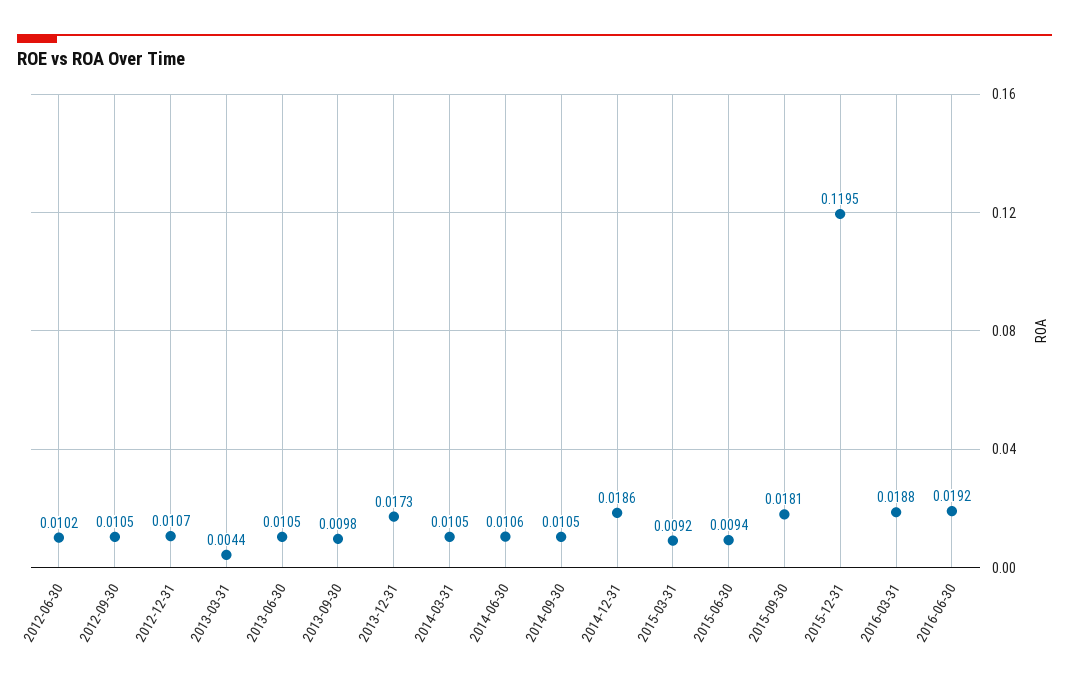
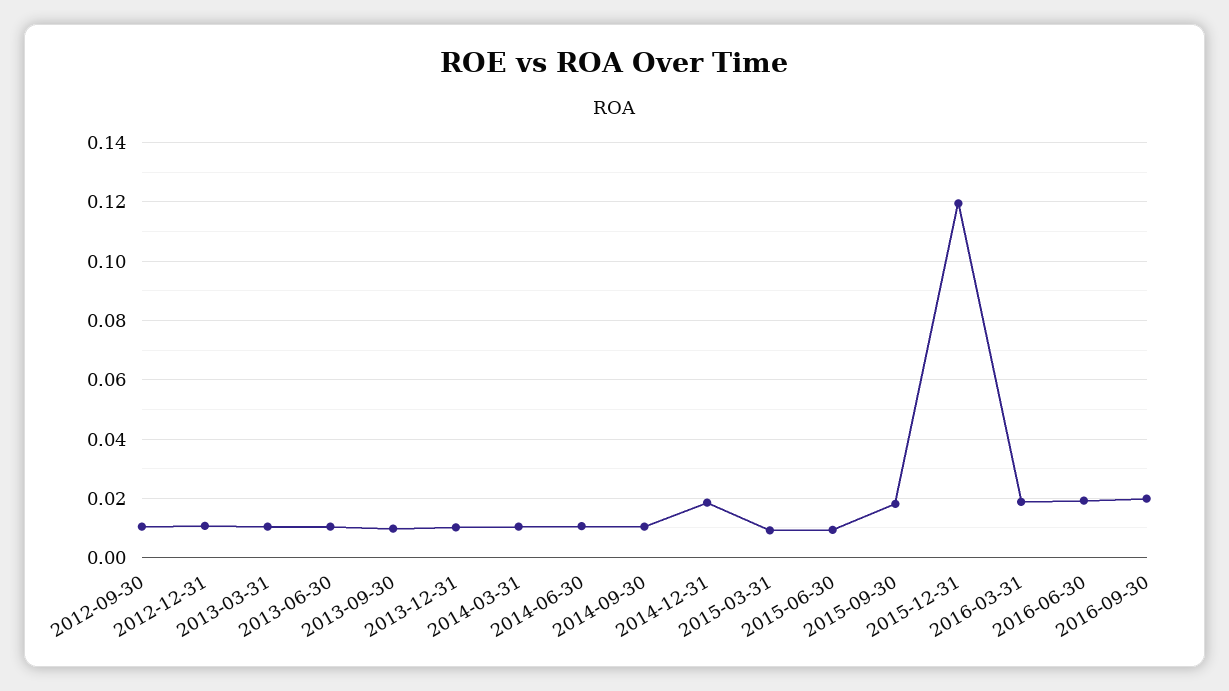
2012-06-30: 0.0102 -> none
2013-03-31: 0.0044 -> 0.01
2013-12-31: 0.0173 -> 0.01
2016-09-30: none -> 0.02

